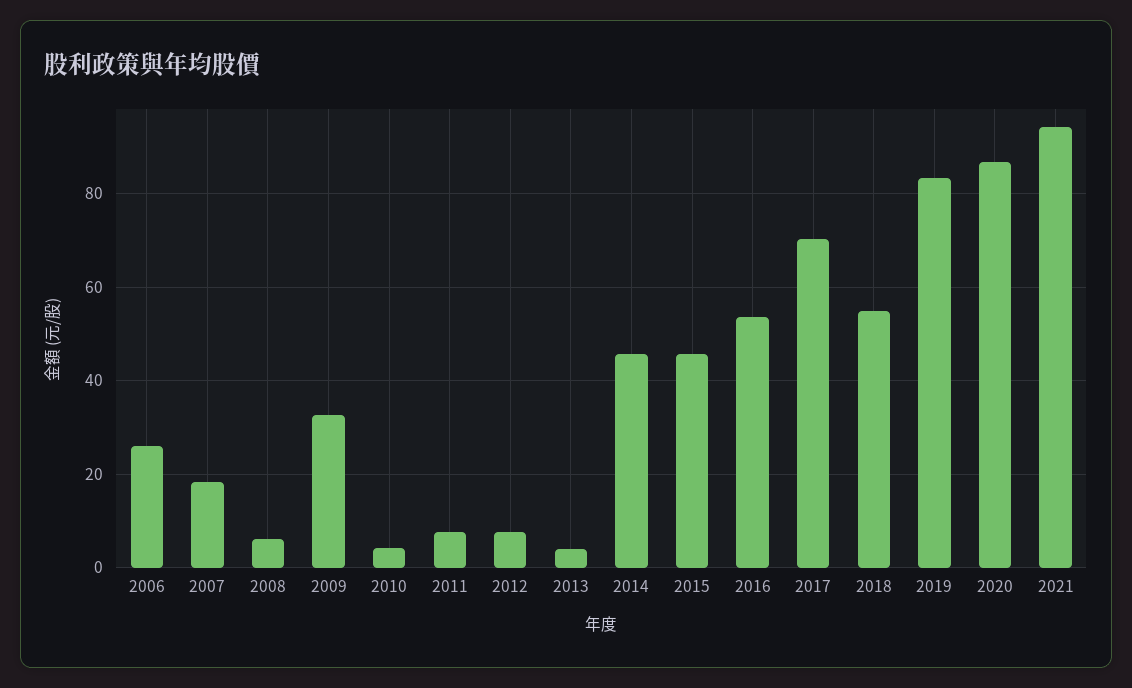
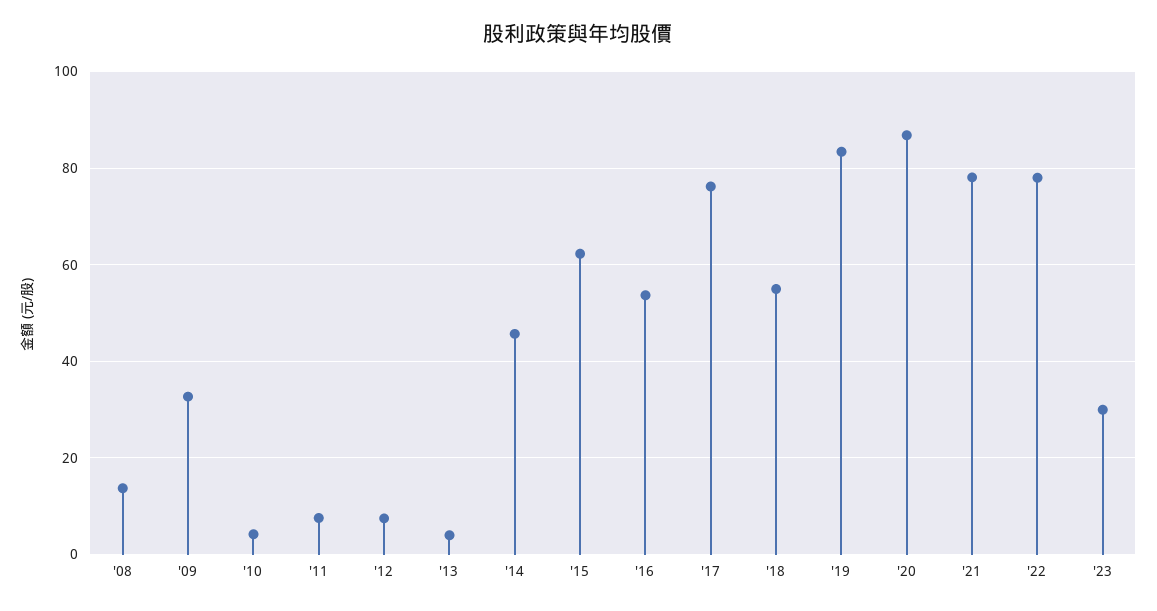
2006: 26 -> none
2007: 18 -> none
2008: 6 -> 14
2015: 46 -> 62
2017: 70 -> 76
2021: 94 -> 78
'22: none -> 78
'23: none -> 30

